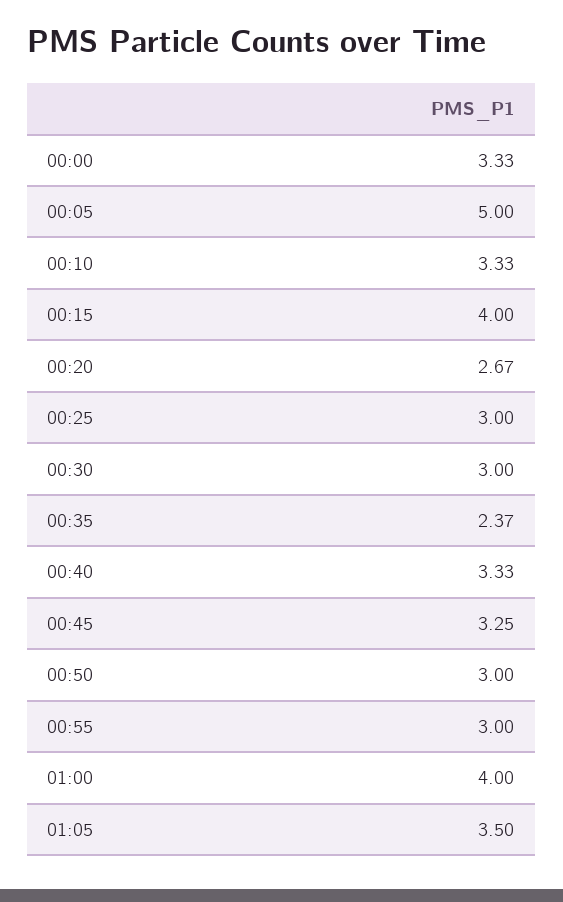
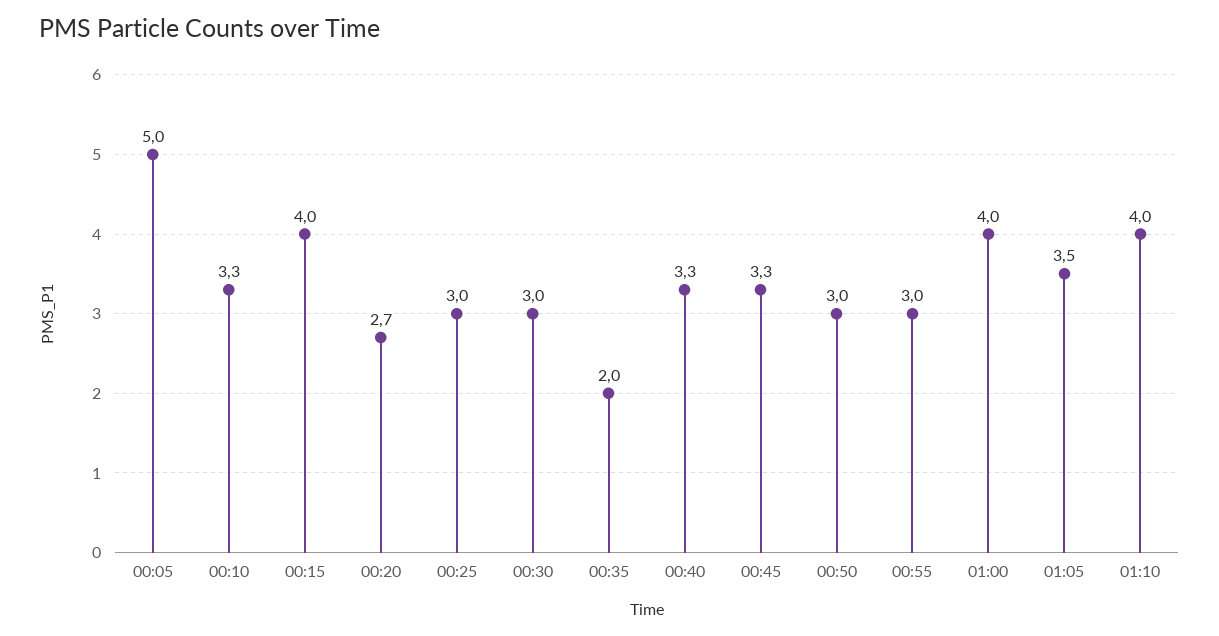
00:00: 3.33 -> none
00:35: 2.37 -> 2
01:10: none -> 4

